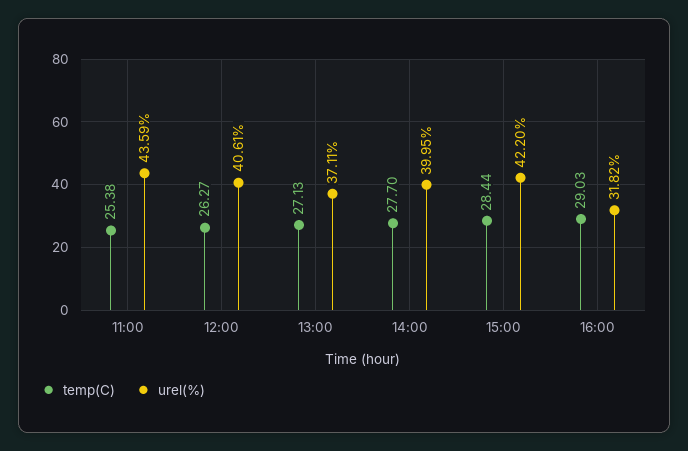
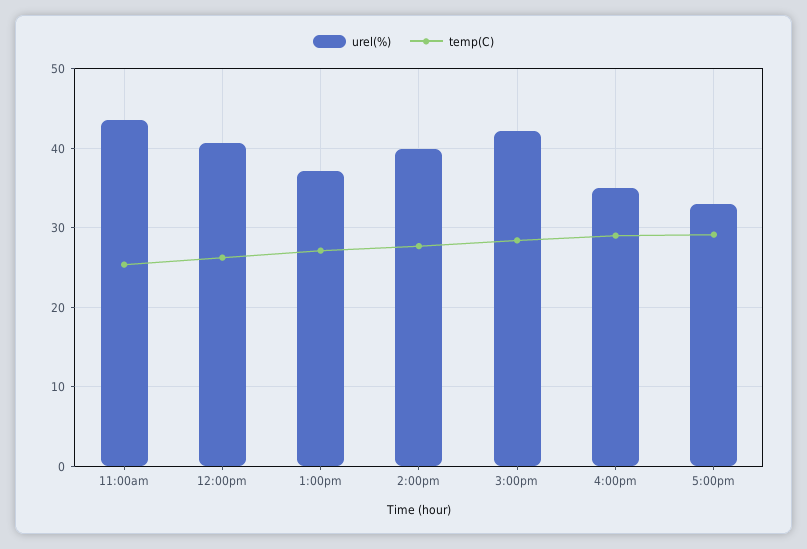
urel(%), 16:00: 31.82 -> 35
urel(%), 5:00pm: none -> 33
temp(C), 5:00pm: none -> 29

